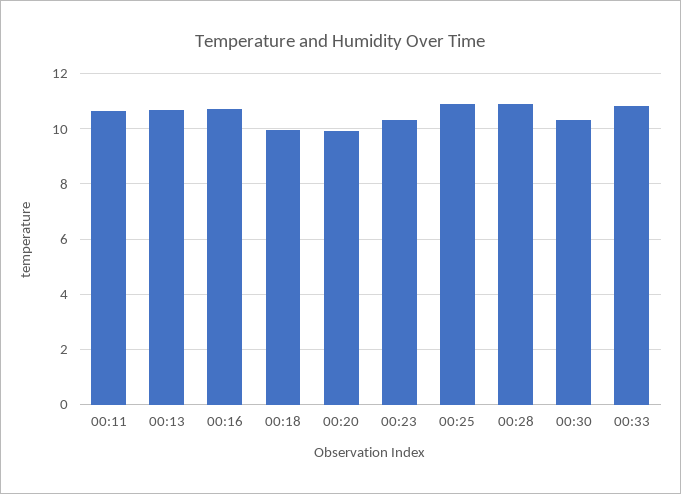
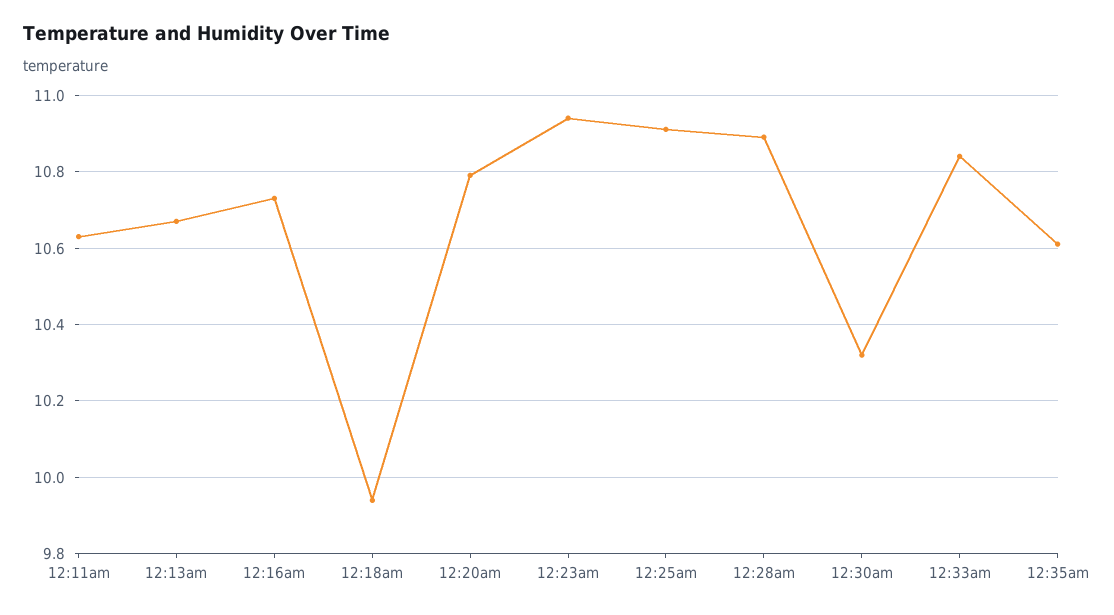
00:20: 10 -> 10.8
00:23: 10.25 -> 10.95
12:35am: none -> 10.6

